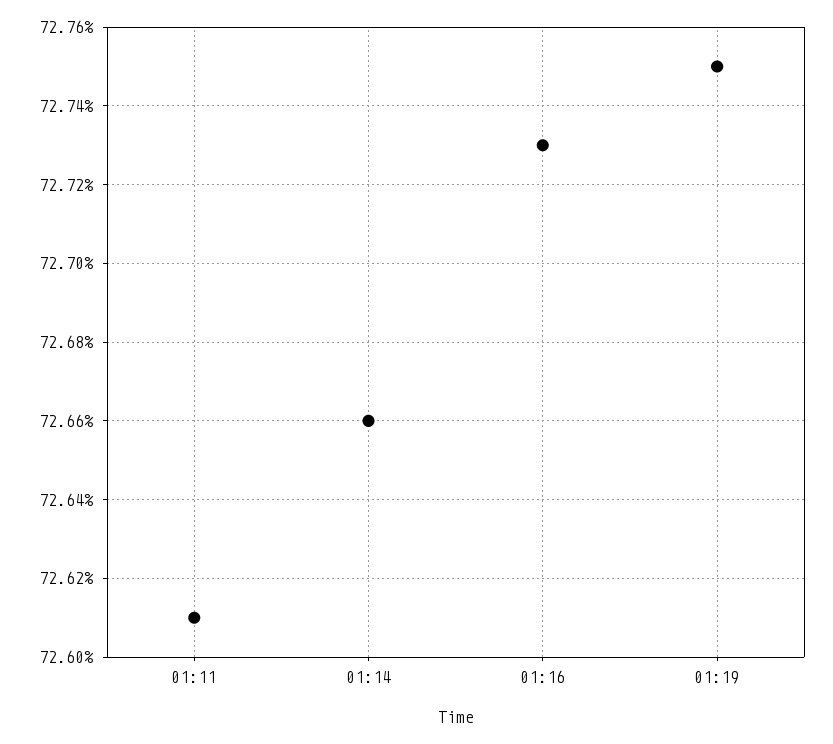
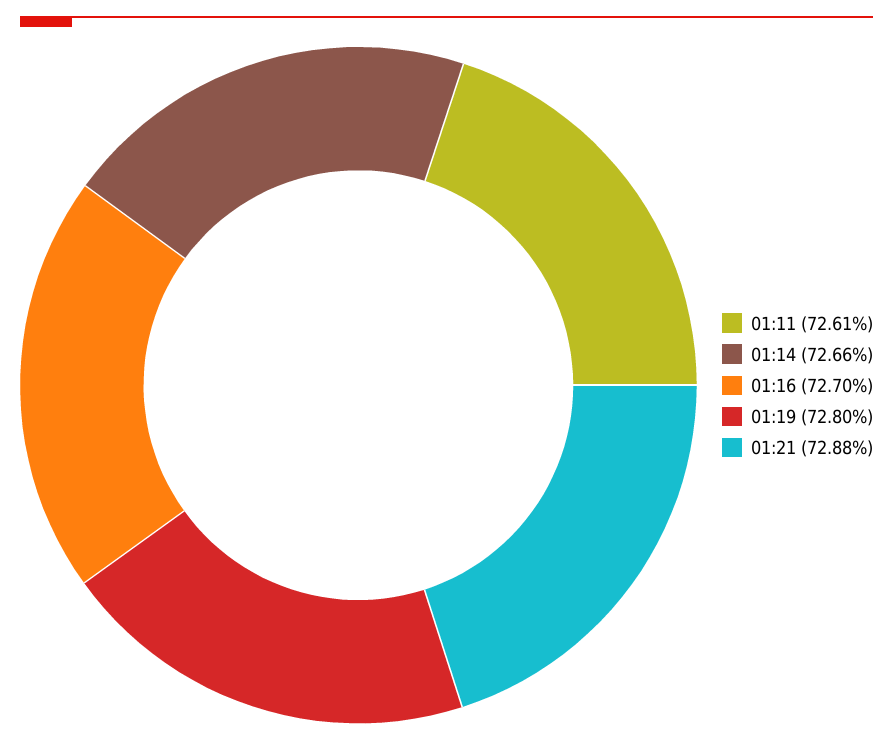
01:16: 72.73 -> 72.7
01:19: 72.75 -> 72.8
01:21: none -> 72.88

